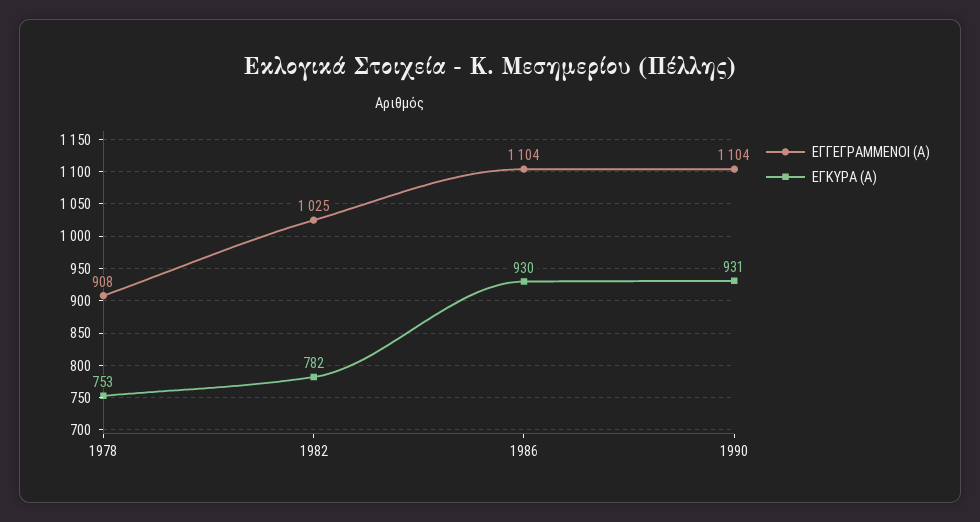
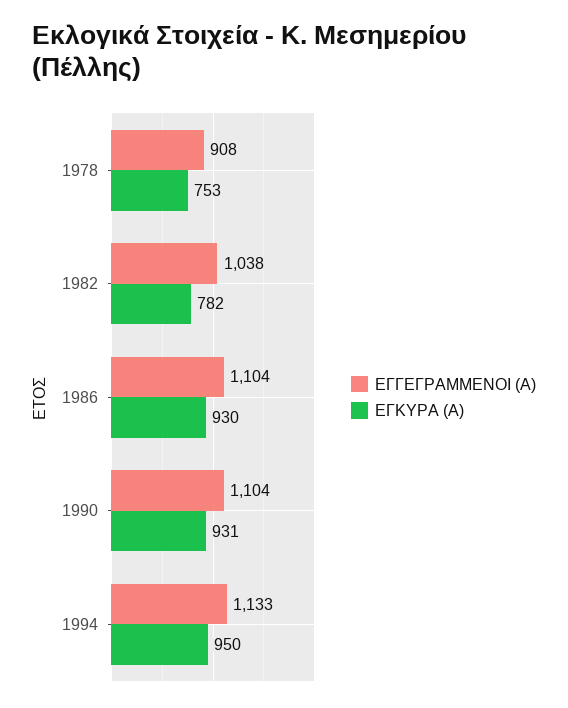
ΕΓΓΕΓΡΑΜΜΕΝΟΙ (Α), 1982: 1025 -> 1038
ΕΓΓΕΓΡΑΜΜΕΝΟΙ (Α), 1994: none -> 1133
ΕΓΚΥΡΑ (Α), 1994: none -> 950

